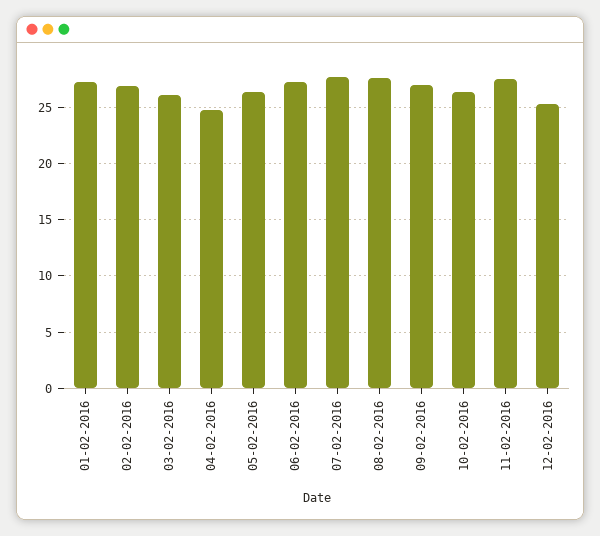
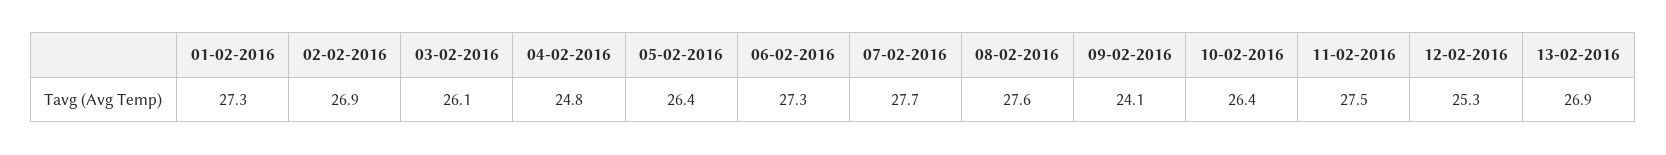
09-02-2016: 27 -> 24.1
13-02-2016: none -> 26.9

